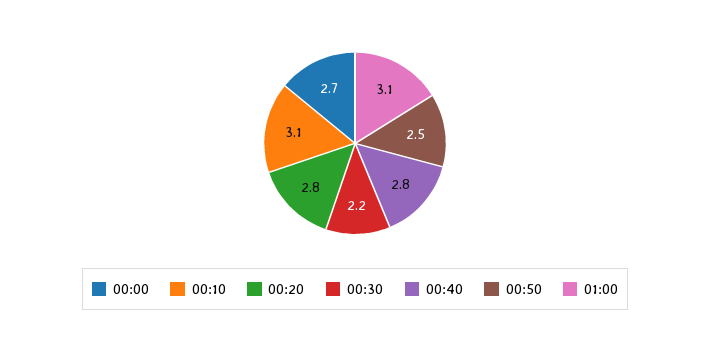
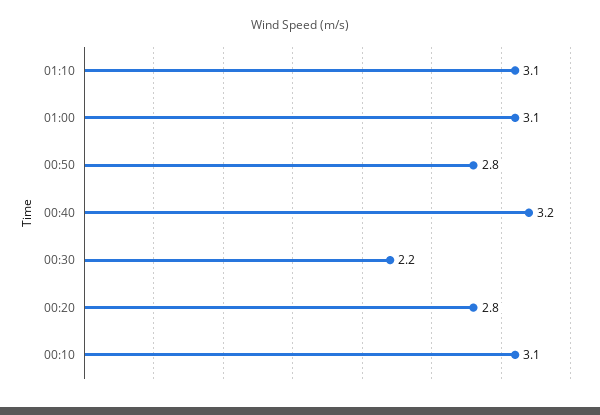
00:00: 2.7 -> none
00:40: 2.8 -> 3.2
00:50: 2.5 -> 2.8
01:10: none -> 3.1

